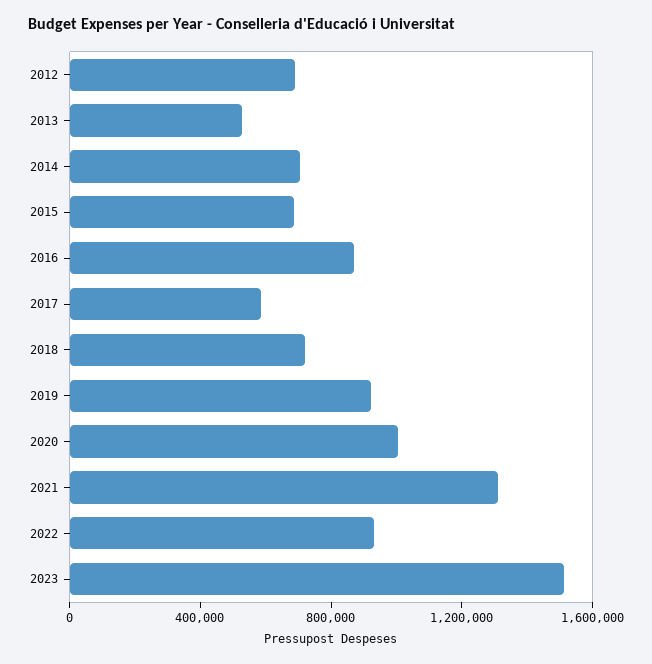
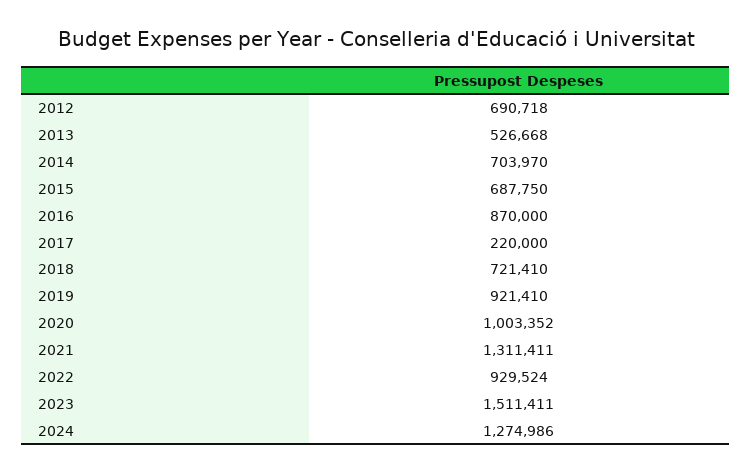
2017: 600000 -> 220000
2024: none -> 1274986

